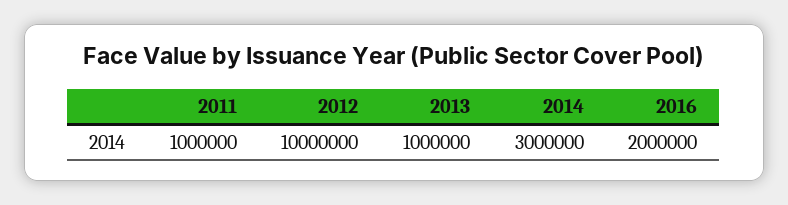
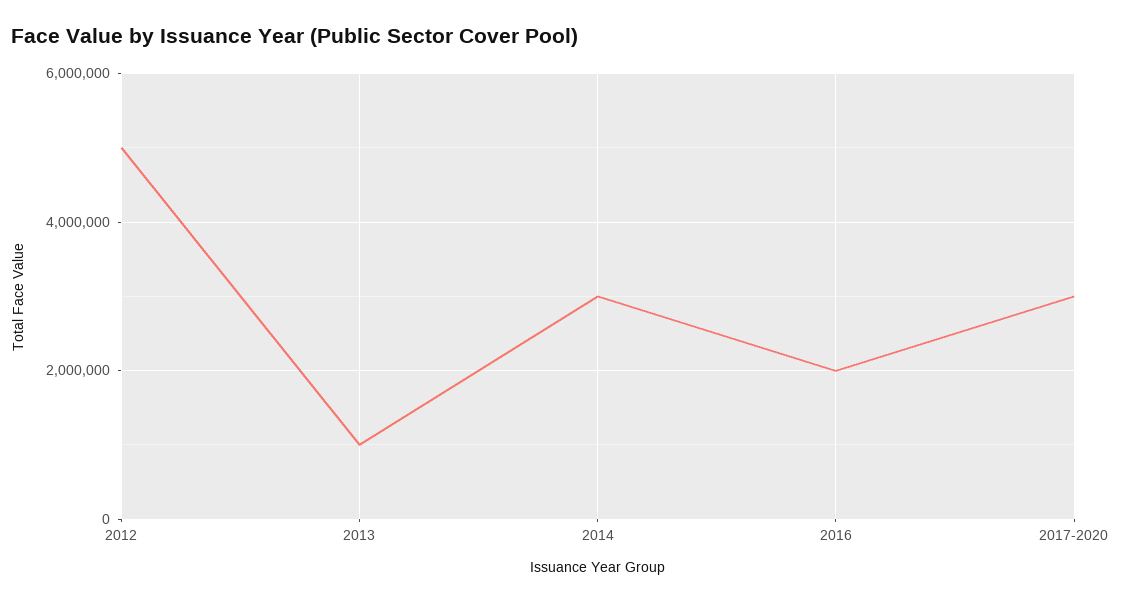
2011: 1000000 -> none
2012: 10000000 -> 5000000
2017-2020: none -> 3000000

